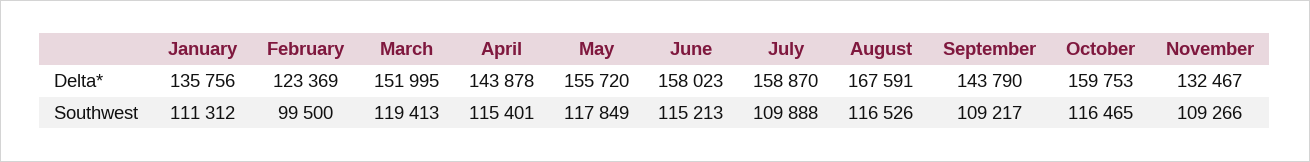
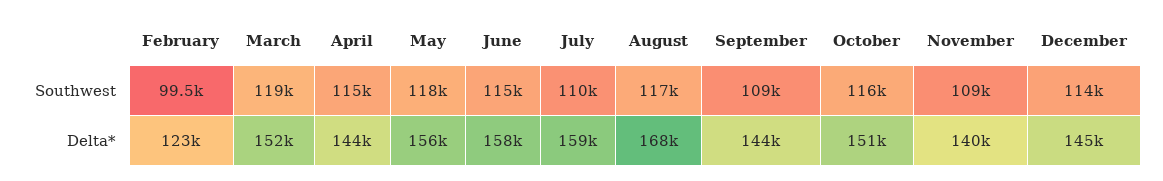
January, Delta*: 135756 -> none
October, Delta*: 159753 -> 151000
November, Delta*: 132467 -> 140000
January, Southwest: 111312 -> none
December, Southwest: none -> 114000
December, Delta*: none -> 145000

